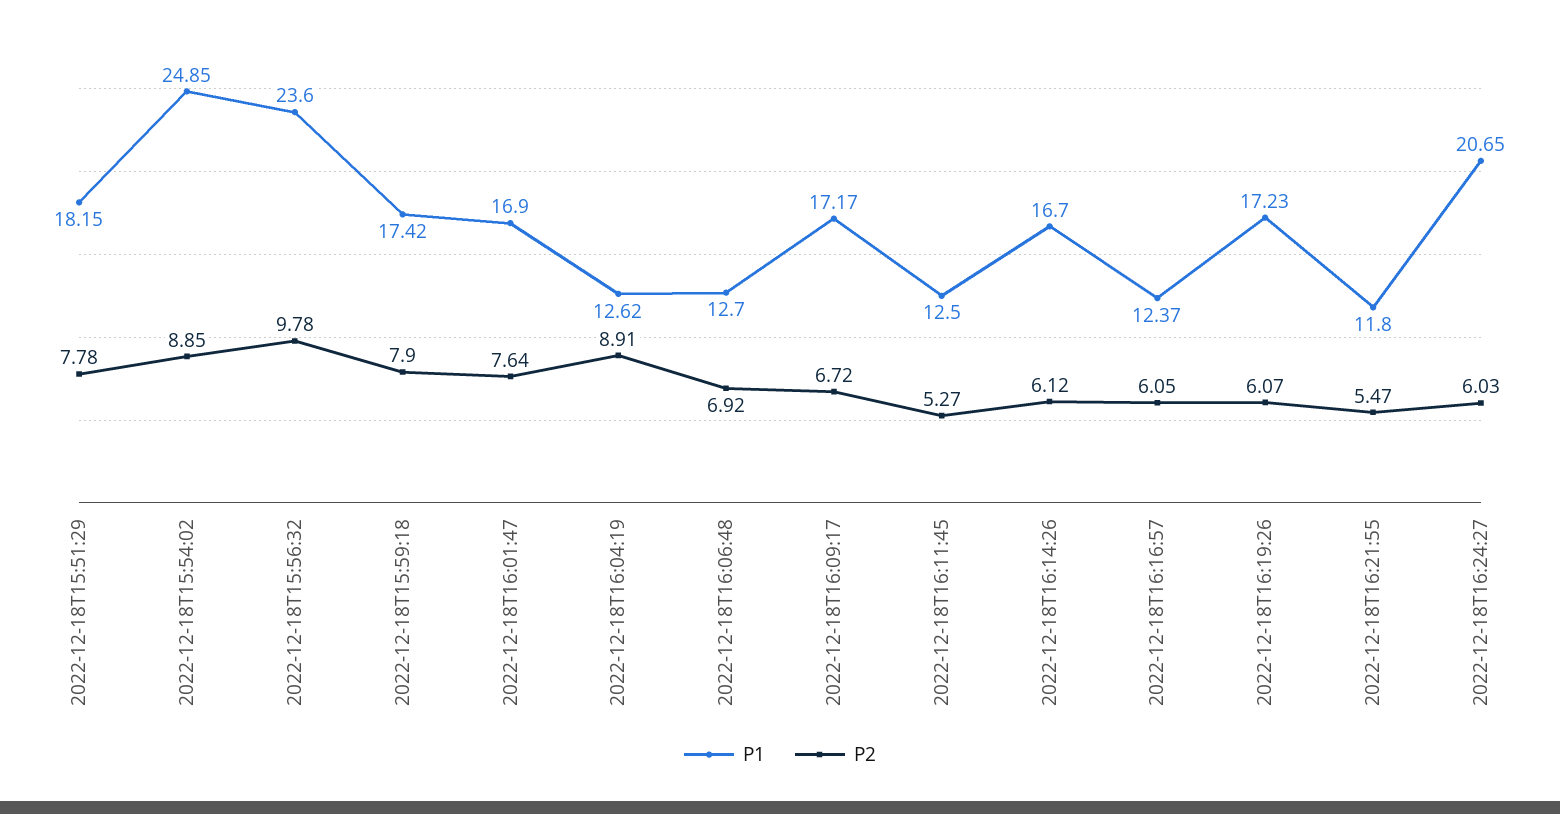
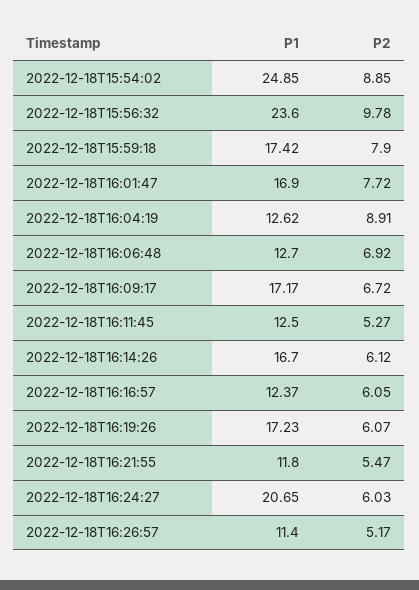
P1, 2022-12-18T15:51:29: 18.15 -> none
P2, 2022-12-18T15:51:29: 7.78 -> none
P2, 2022-12-18T16:01:47: 7.64 -> 7.72
P1, 2022-12-18T16:26:57: none -> 11.4
P2, 2022-12-18T16:26:57: none -> 5.17

